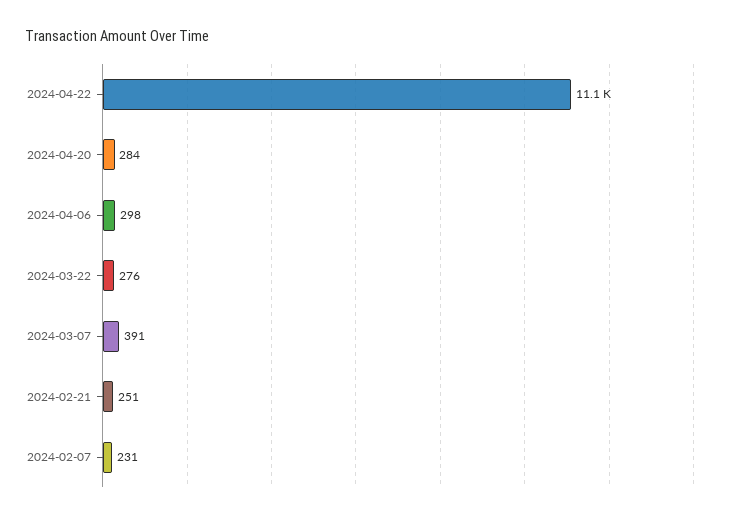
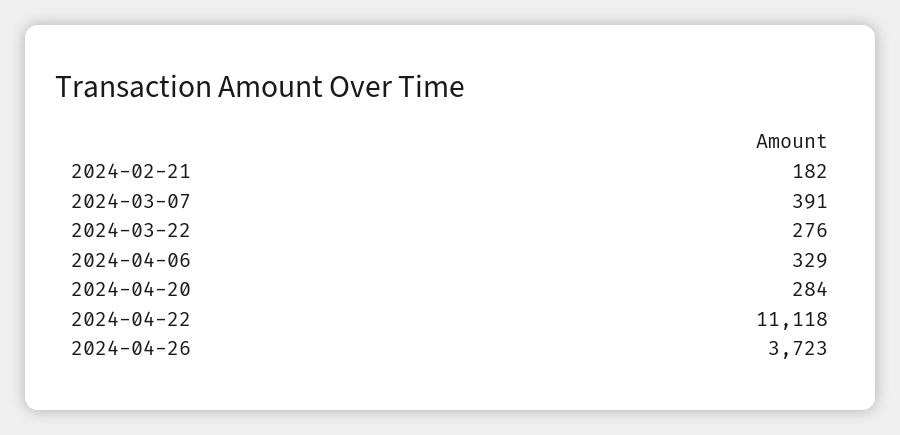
2024-04-06: 298 -> 329
2024-02-21: 251 -> 182
2024-02-07: 231 -> none
2024-04-26: none -> 3723

